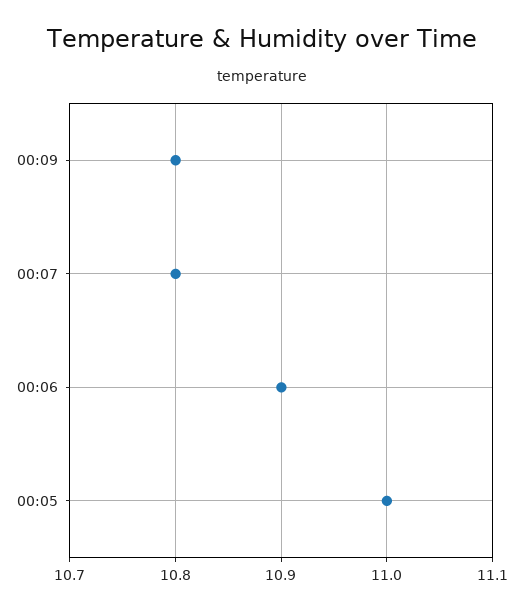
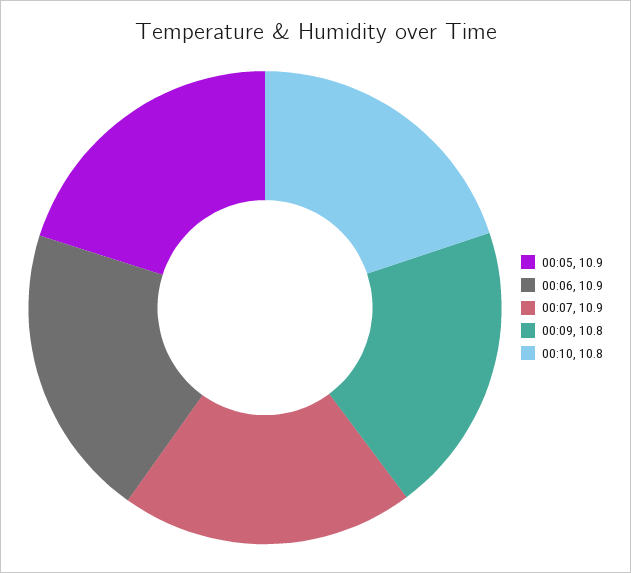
00:07: 10.8 -> 10.9
00:05: 11 -> 10.9
00:10: none -> 10.8

